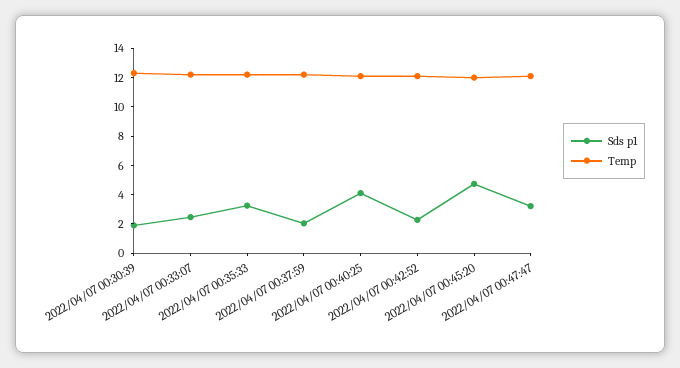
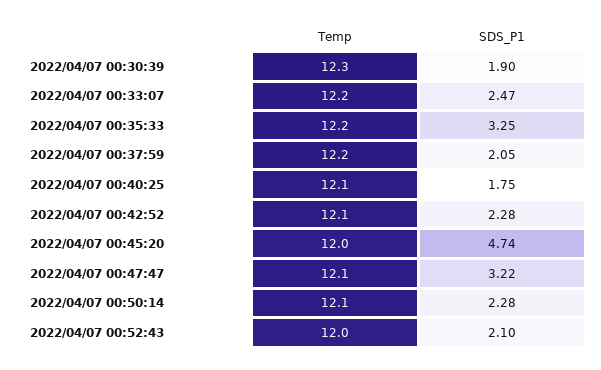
Sds p1, 2022/04/07 00:40:25: 4 -> 1.75
Temp, 2022/04/07 00:50:14: none -> 12.1
Sds p1, 2022/04/07 00:50:14: none -> 2.28
Temp, 2022/04/07 00:52:43: none -> 12
Sds p1, 2022/04/07 00:52:43: none -> 2.1

